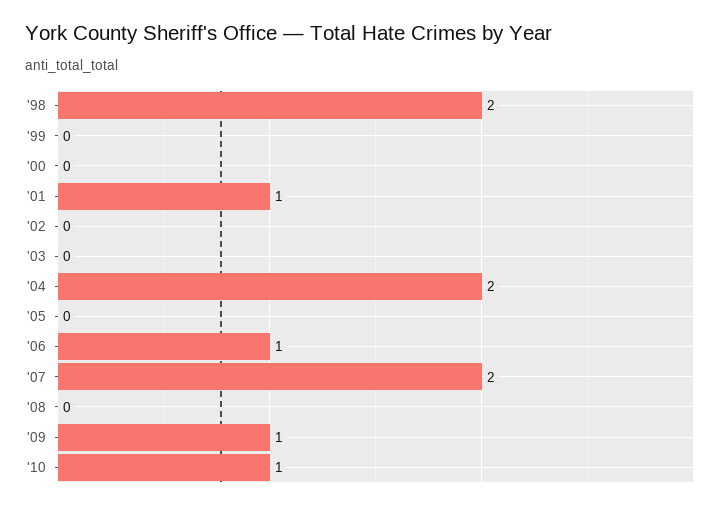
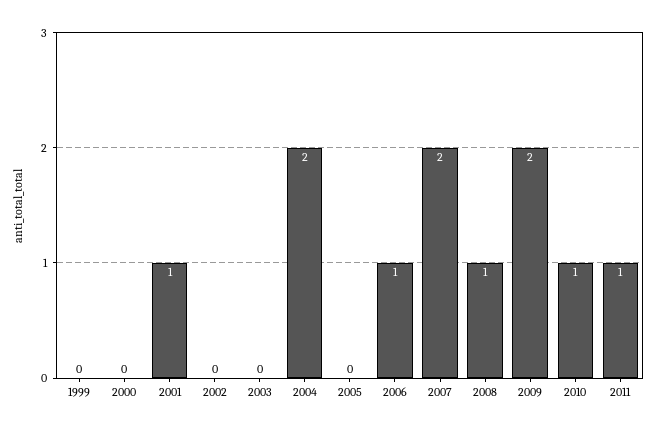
'98: 2 -> none
'08: 0 -> 1
'09: 1 -> 2
2011: none -> 1

